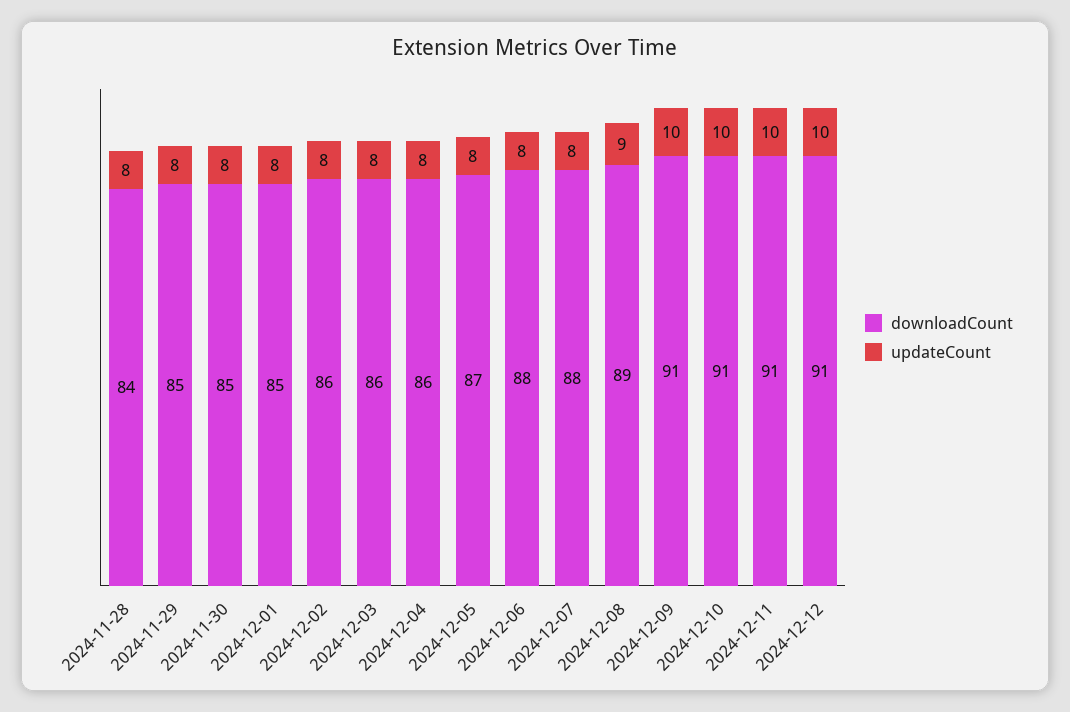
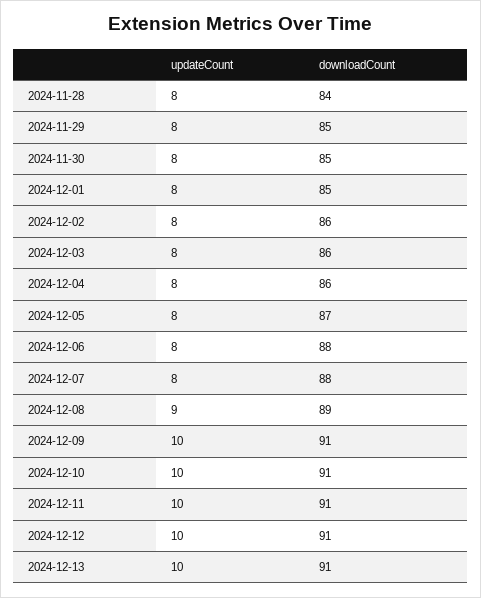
updateCount, 2024-12-13: none -> 10
downloadCount, 2024-12-13: none -> 91

